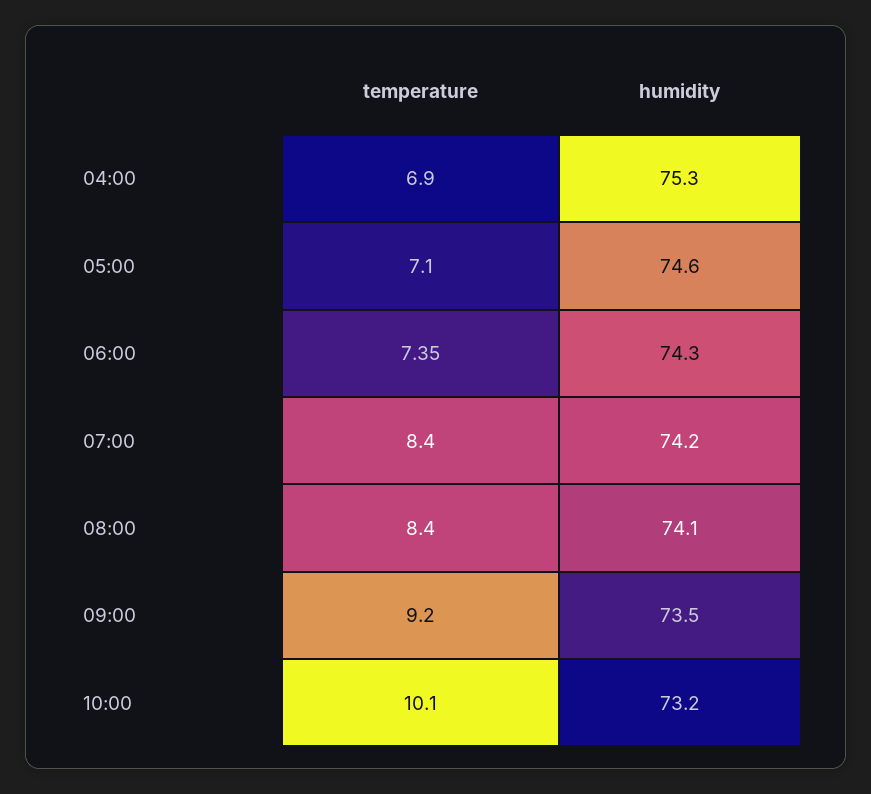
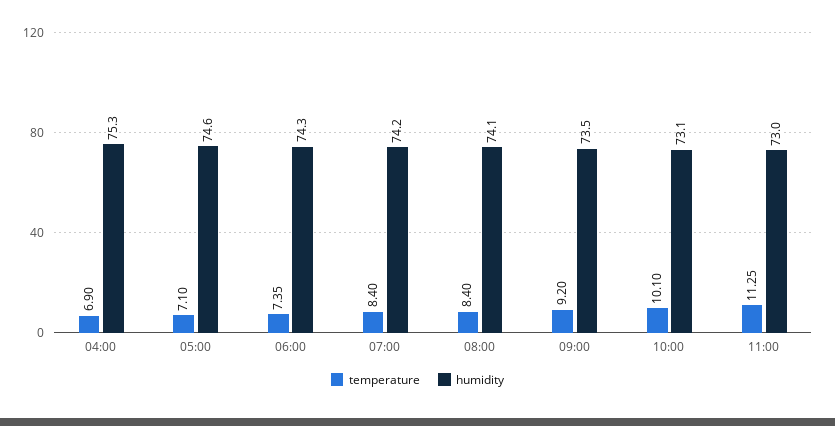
humidity, 10:00: 73.2 -> 73.1
temperature, 11:00: none -> 11.25
humidity, 11:00: none -> 73

